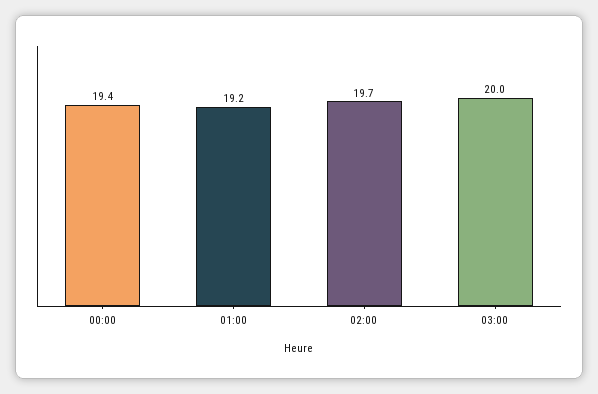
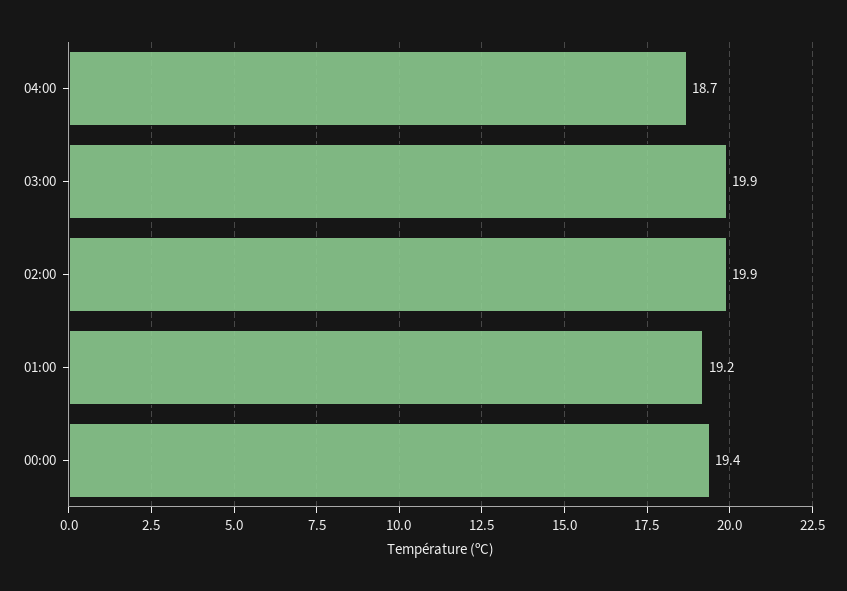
02:00: 19.7 -> 19.9
03:00: 20 -> 19.9
04:00: none -> 18.7

